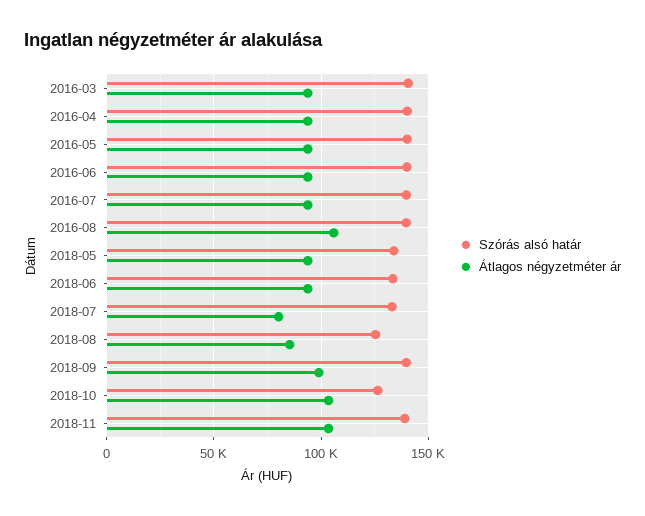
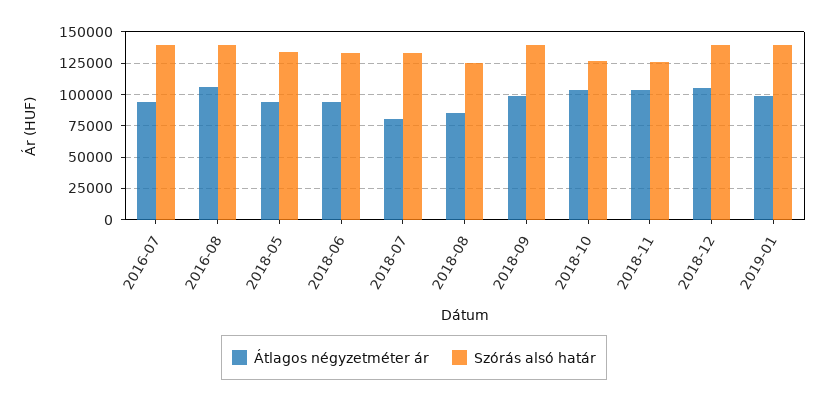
Szórás alsó határ, 2016-03: 140000 -> none
Átlagos négyzetméter ár, 2016-03: 95000 -> none
Szórás alsó határ, 2016-04: 140000 -> none
Átlagos négyzetméter ár, 2016-04: 95000 -> none
Szórás alsó határ, 2016-05: 140000 -> none
Átlagos négyzetméter ár, 2016-05: 95000 -> none
Szórás alsó határ, 2016-06: 140000 -> none
Átlagos négyzetméter ár, 2016-06: 95000 -> none
Szórás alsó határ, 2018-11: 140000 -> 125000
Átlagos négyzetméter ár, 2018-12: none -> 105000
Szórás alsó határ, 2018-12: none -> 140000
Átlagos négyzetméter ár, 2019-01: none -> 100000
Szórás alsó határ, 2019-01: none -> 140000

